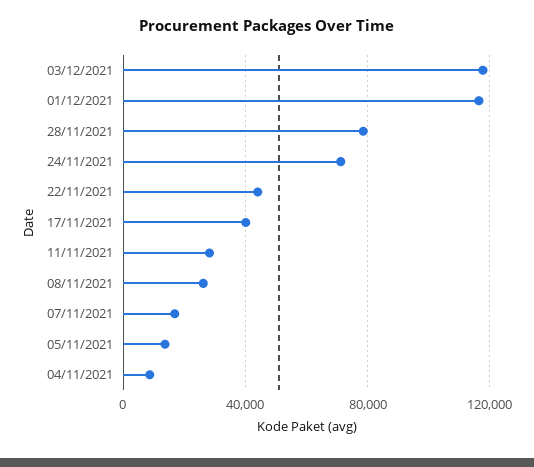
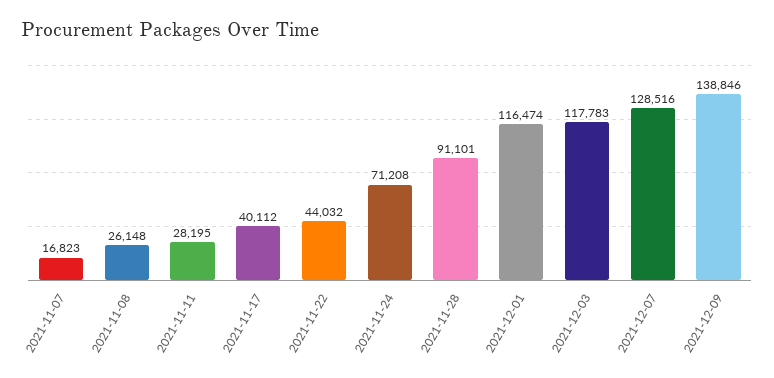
28/11/2021: 80000 -> 91101
05/11/2021: 15000 -> none
04/11/2021: 10000 -> none
2021-12-07: none -> 128516
2021-12-09: none -> 138846

